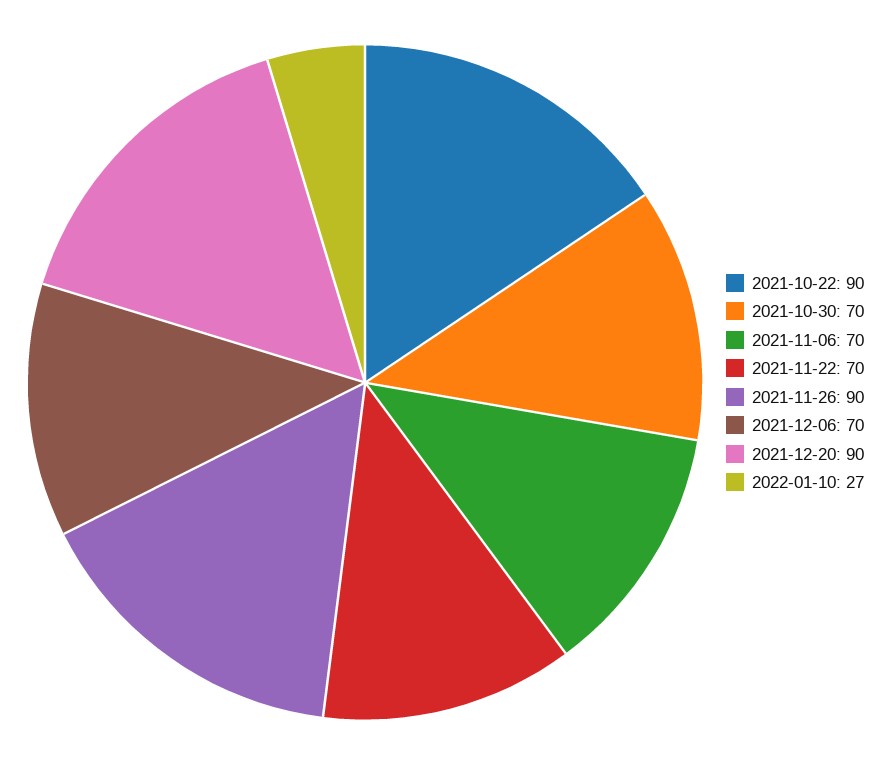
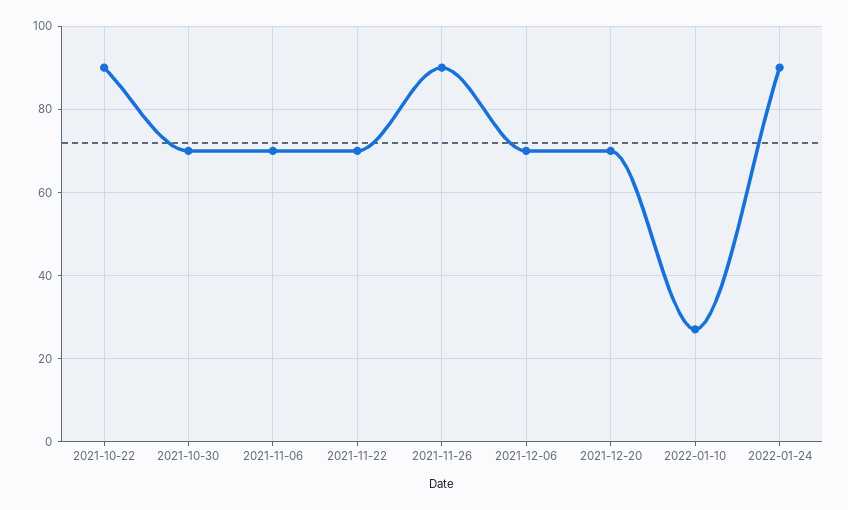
2021-12-20: 90 -> 70
2022-01-24: none -> 90

